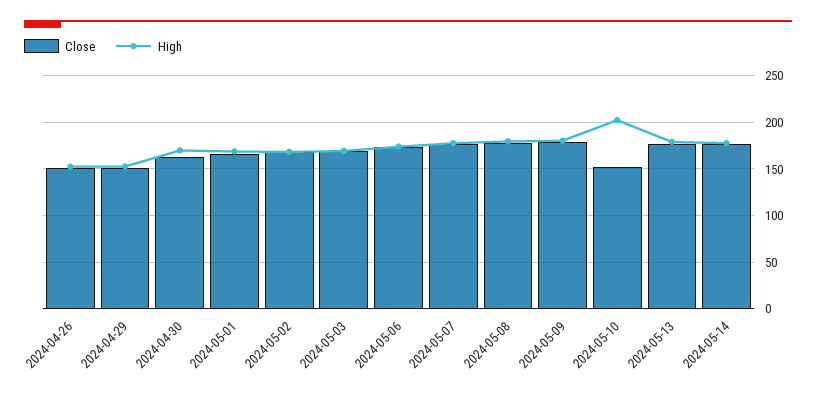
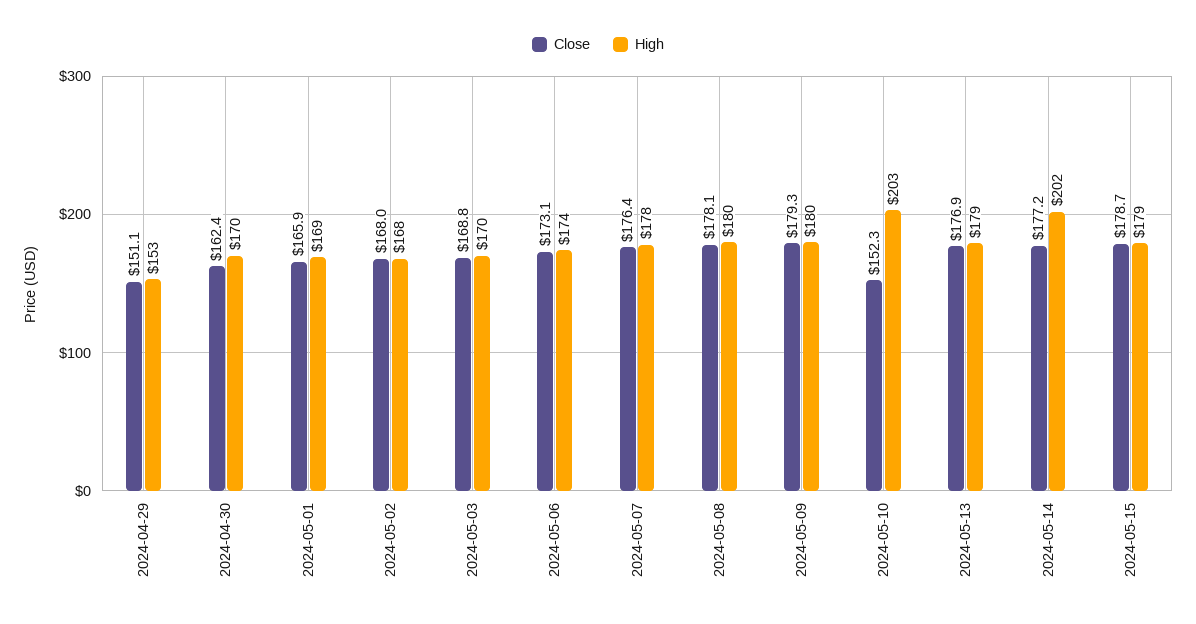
Close, 2024-04-26: 150 -> none
High, 2024-04-26: 150 -> none
High, 2024-05-14: 180 -> 202
Close, 2024-05-15: none -> 178.7
High, 2024-05-15: none -> 179

